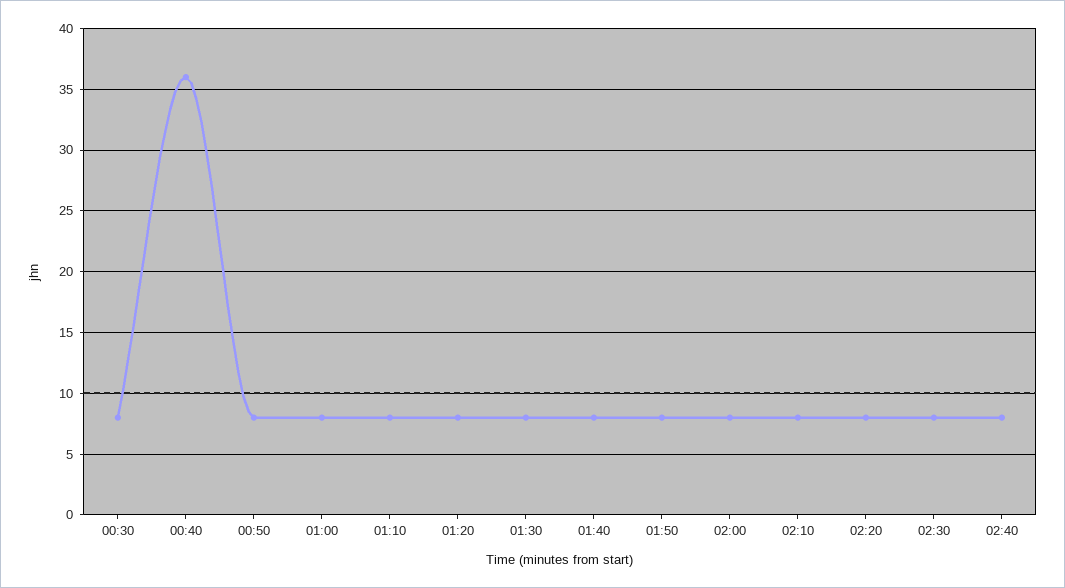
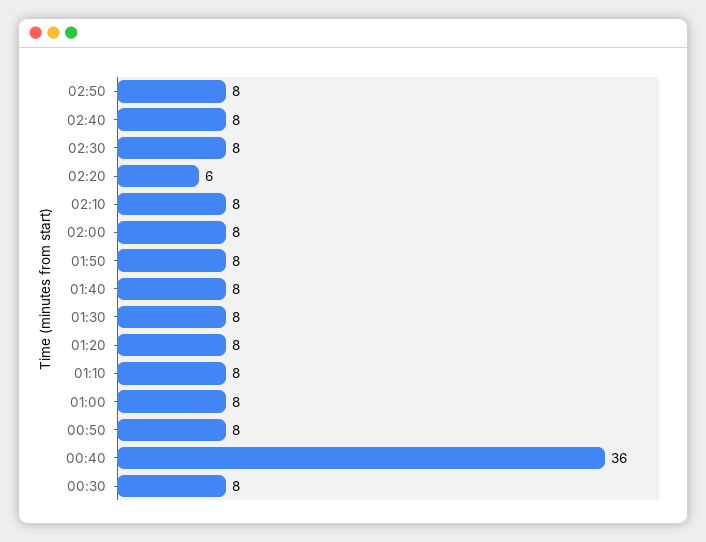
02:20: 8 -> 6
02:50: none -> 8

